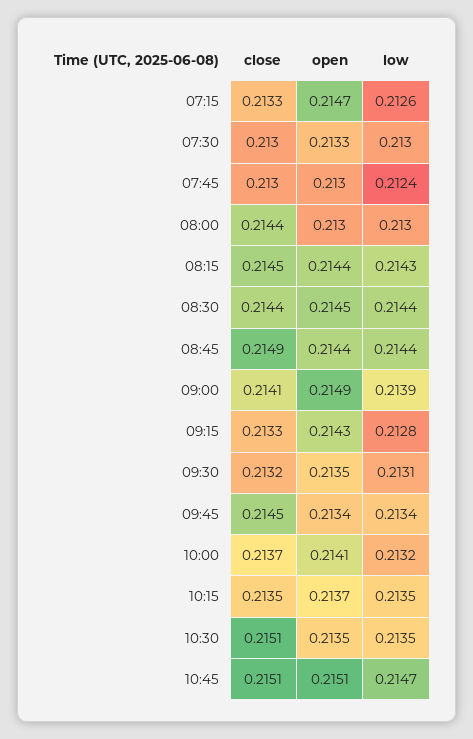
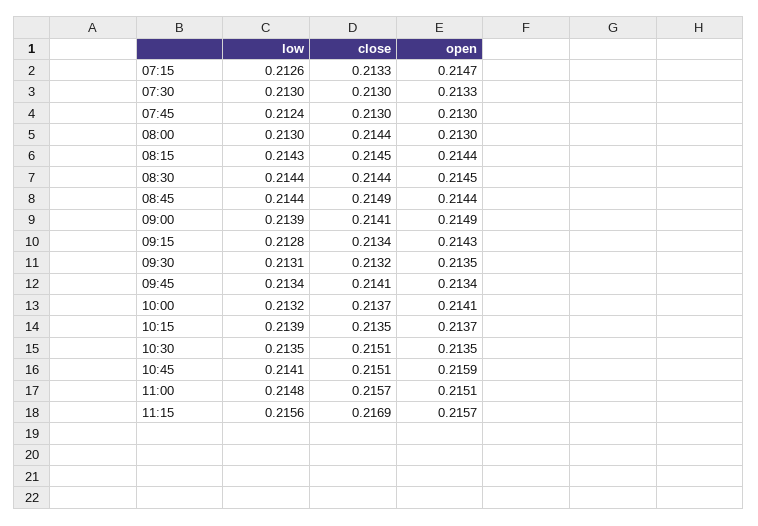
close, 09:15: 0.2133 -> 0.2134
close, 09:45: 0.2145 -> 0.2141
low, 10:15: 0.2135 -> 0.2139
open, 10:45: 0.2151 -> 0.2159
low, 10:45: 0.2147 -> 0.2141
low, 11:00: none -> 0.2148
close, 11:00: none -> 0.2157
open, 11:00: none -> 0.2151
low, 11:15: none -> 0.2156
close, 11:15: none -> 0.2169
open, 11:15: none -> 0.2157

